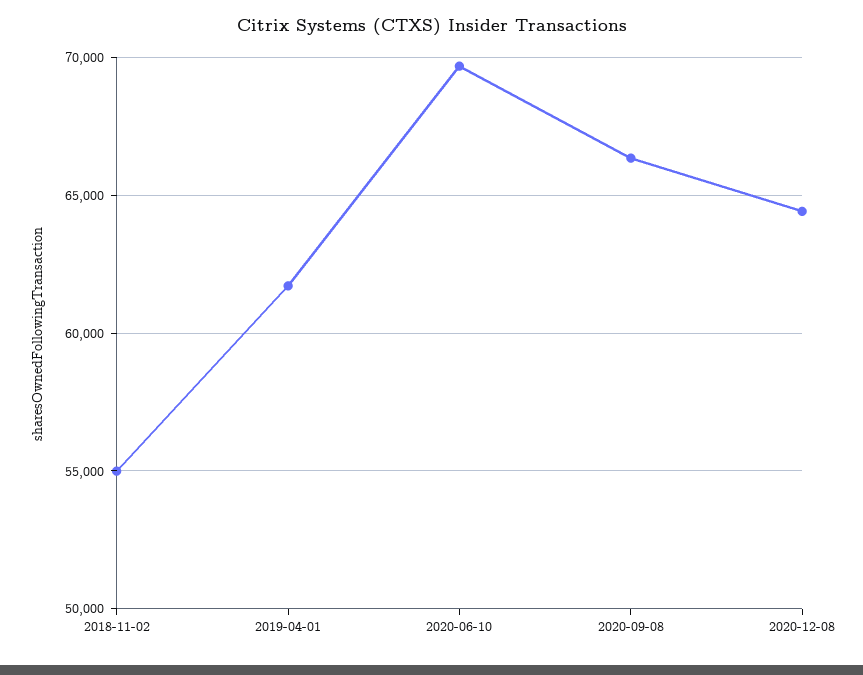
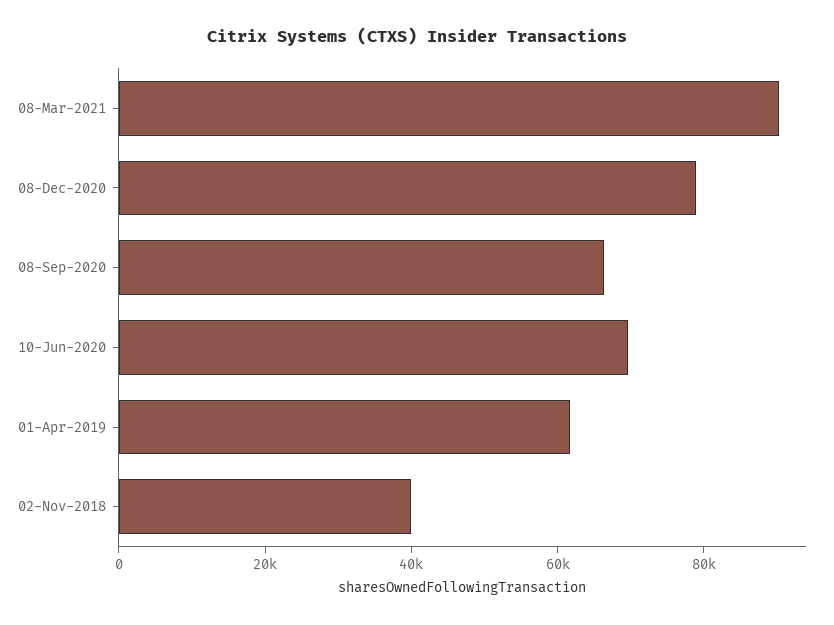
2018-11-02: 55000 -> 40000
2020-12-08: 64500 -> 80000
08-Mar-2021: none -> 90000

